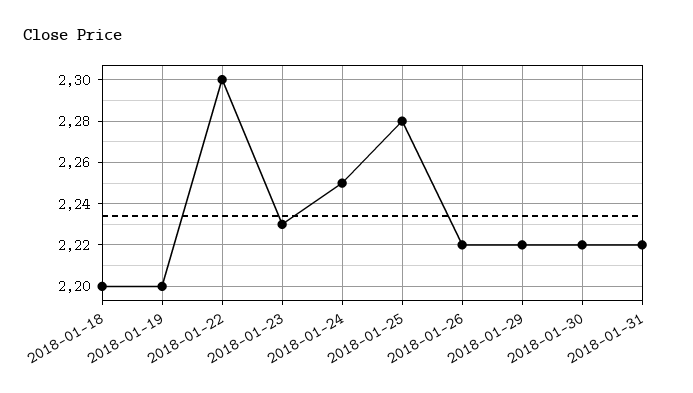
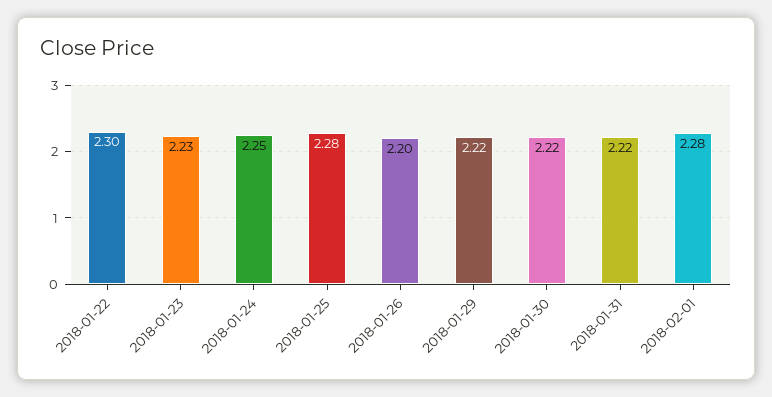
2018-01-18: 2.2 -> none
2018-01-19: 2.2 -> none
2018-01-26: 2.22 -> 2.2
2018-02-01: none -> 2.28

